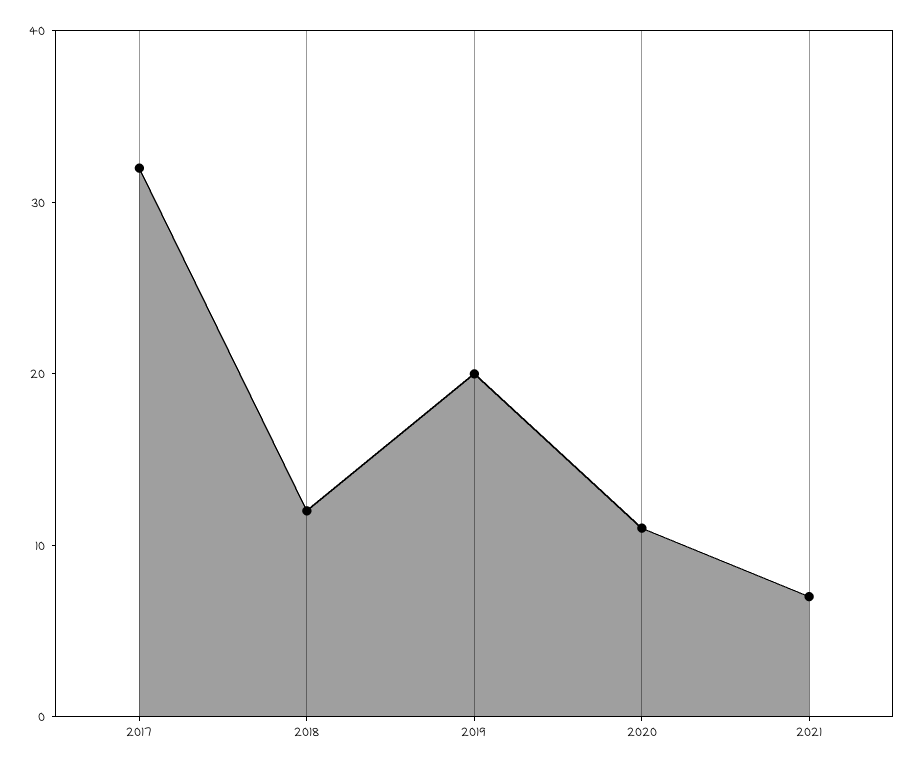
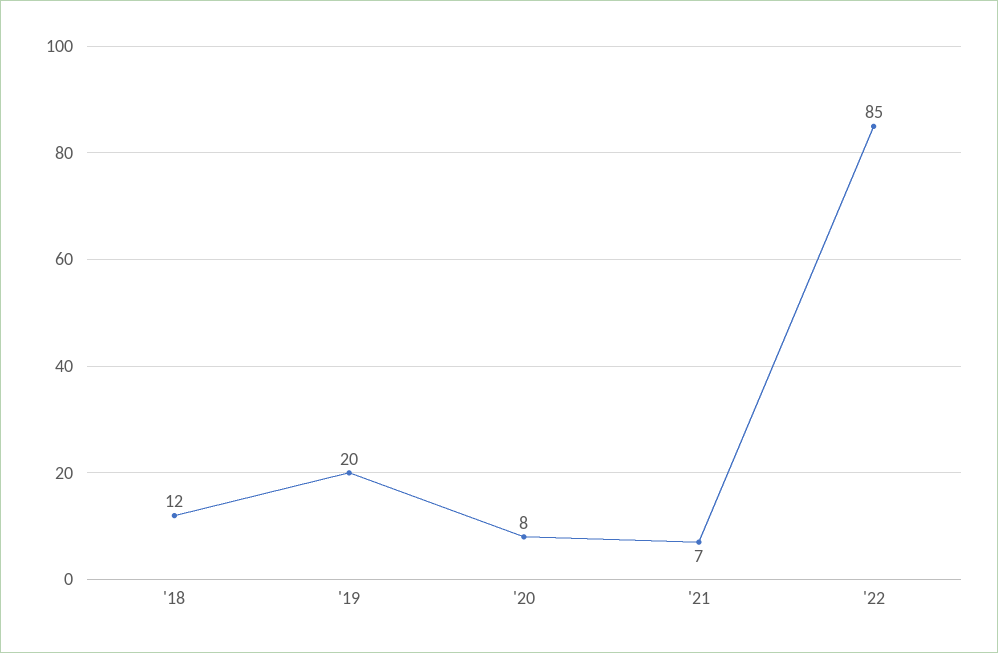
2017: 32 -> none
2020: 11 -> 8
'22: none -> 85

